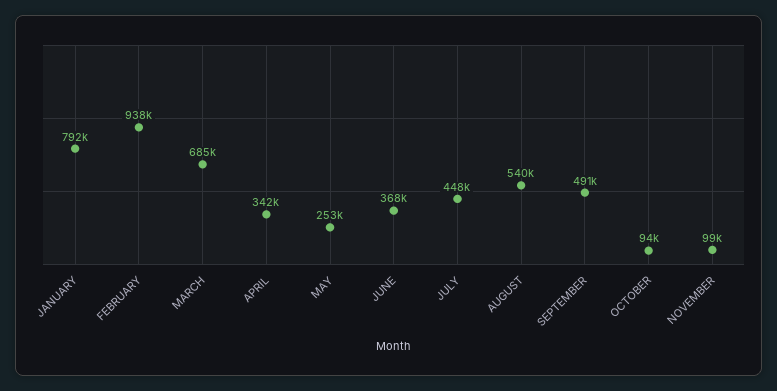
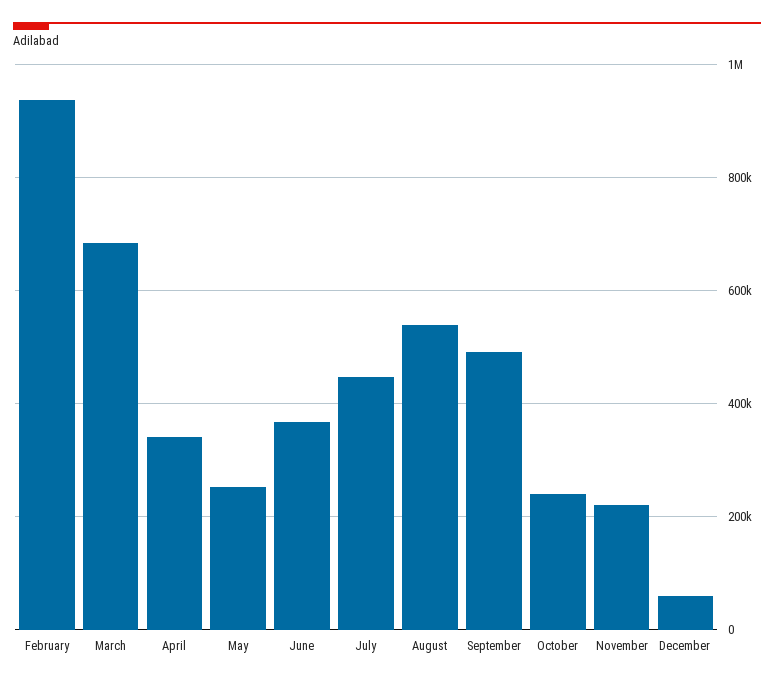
JANUARY: 792000 -> none
OCTOBER: 94000 -> 240000
NOVEMBER: 99000 -> 220000
December: none -> 60000

